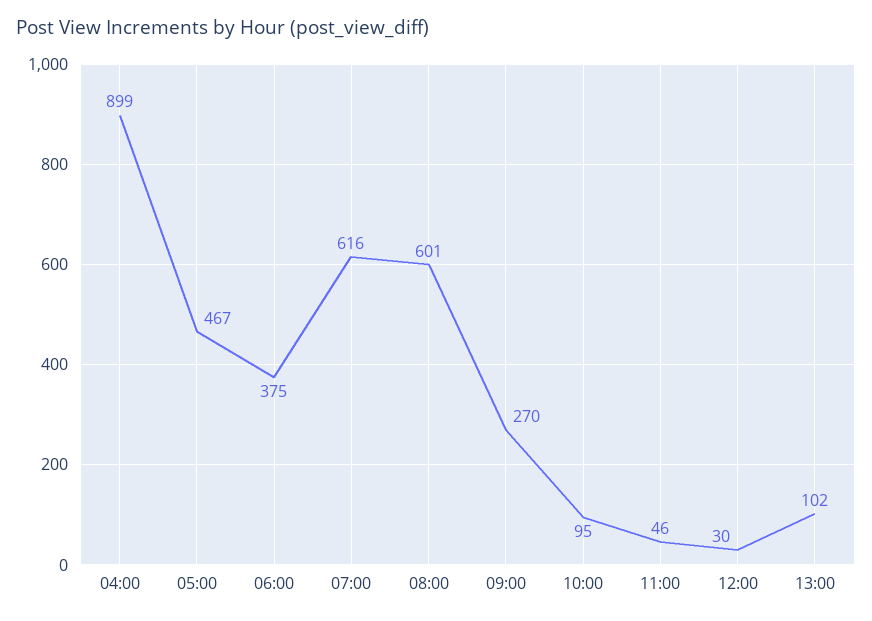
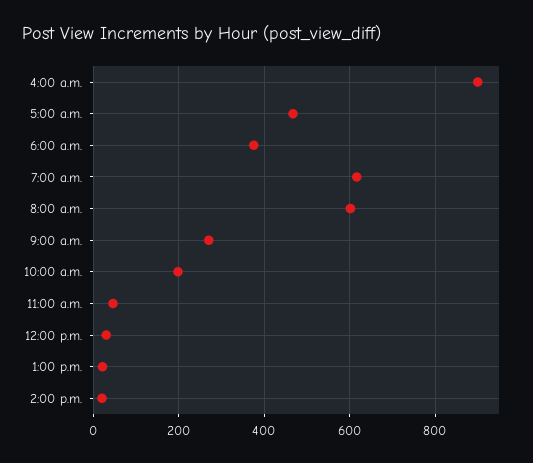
10:00: 95 -> 200
13:00: 102 -> 20
2:00 p.m.: none -> 20

